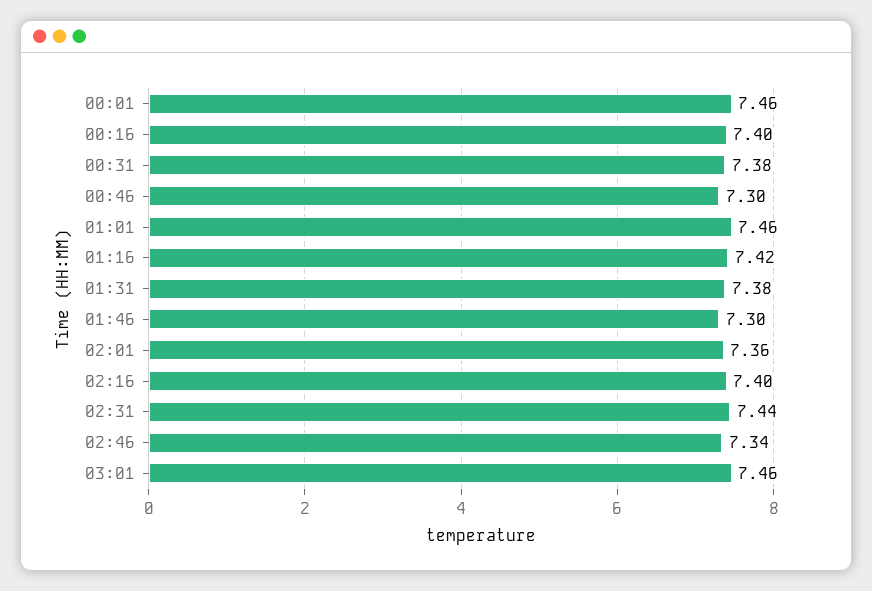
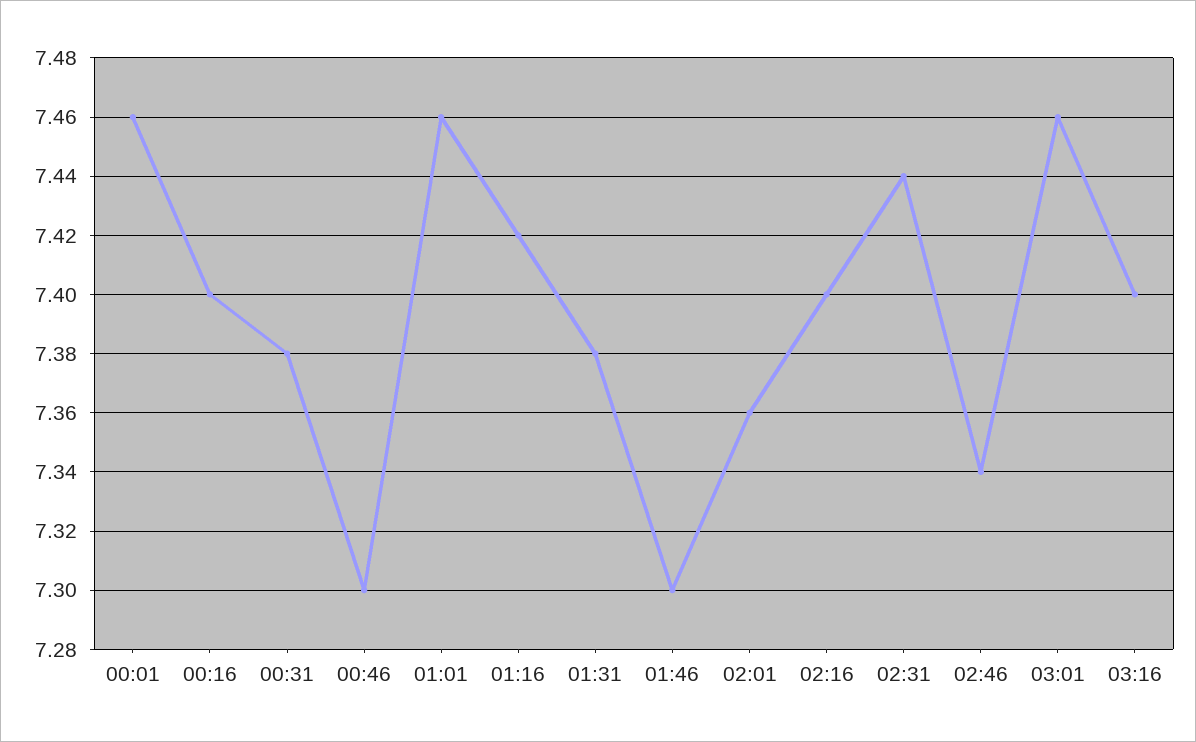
03:16: none -> 7.4

